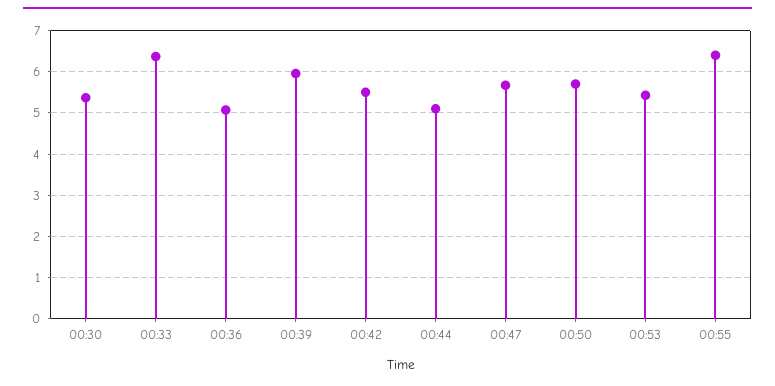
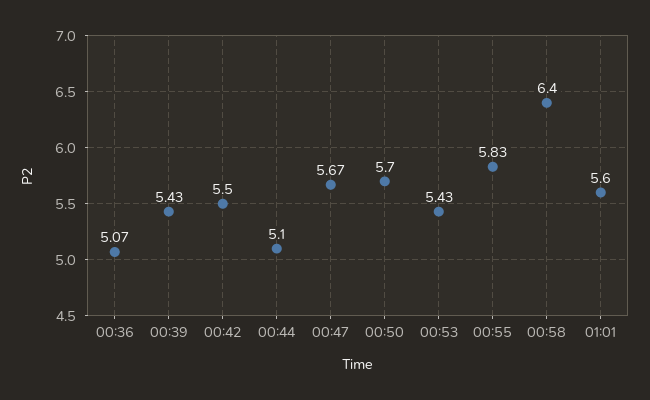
00:30: 5.4 -> none
00:33: 6.4 -> none
00:39: 6 -> 5.43
00:55: 6.4 -> 5.83
00:58: none -> 6.4
01:01: none -> 5.6

